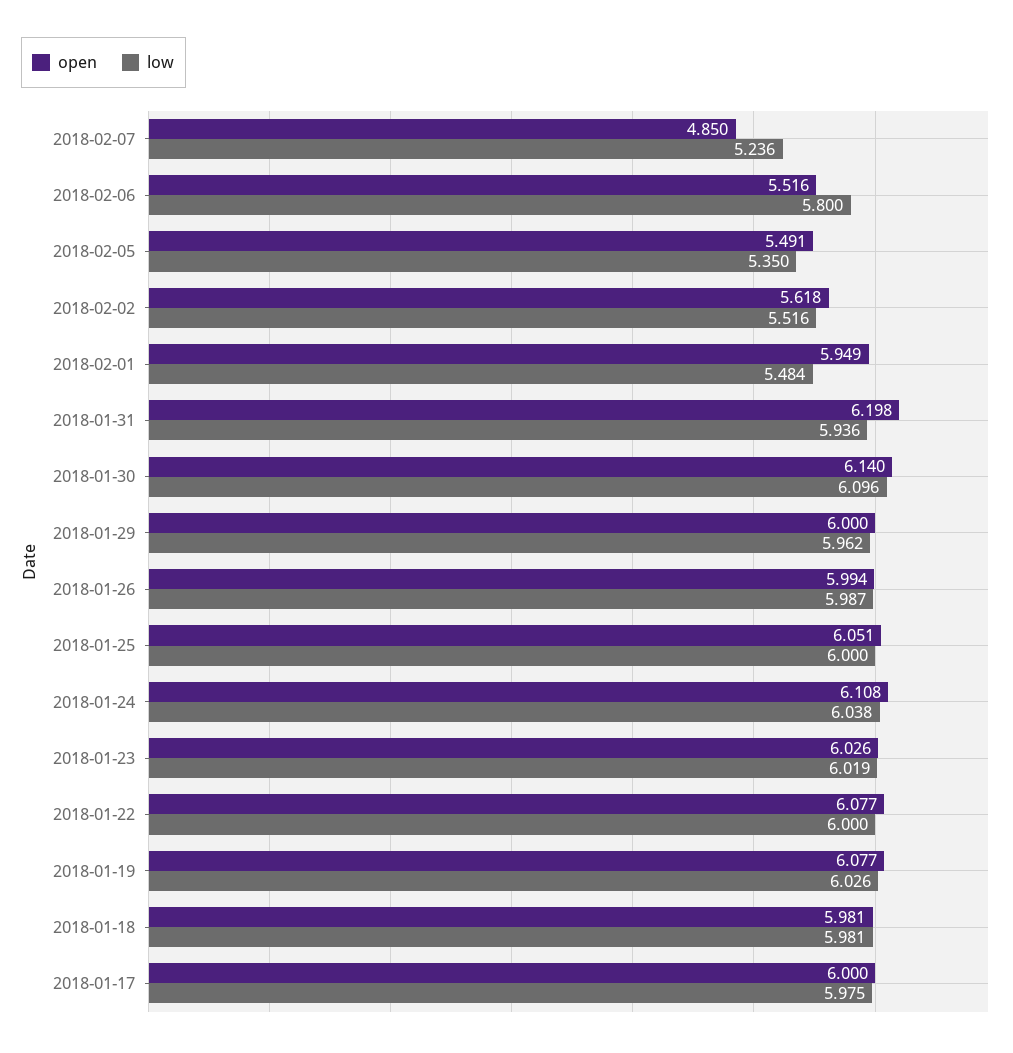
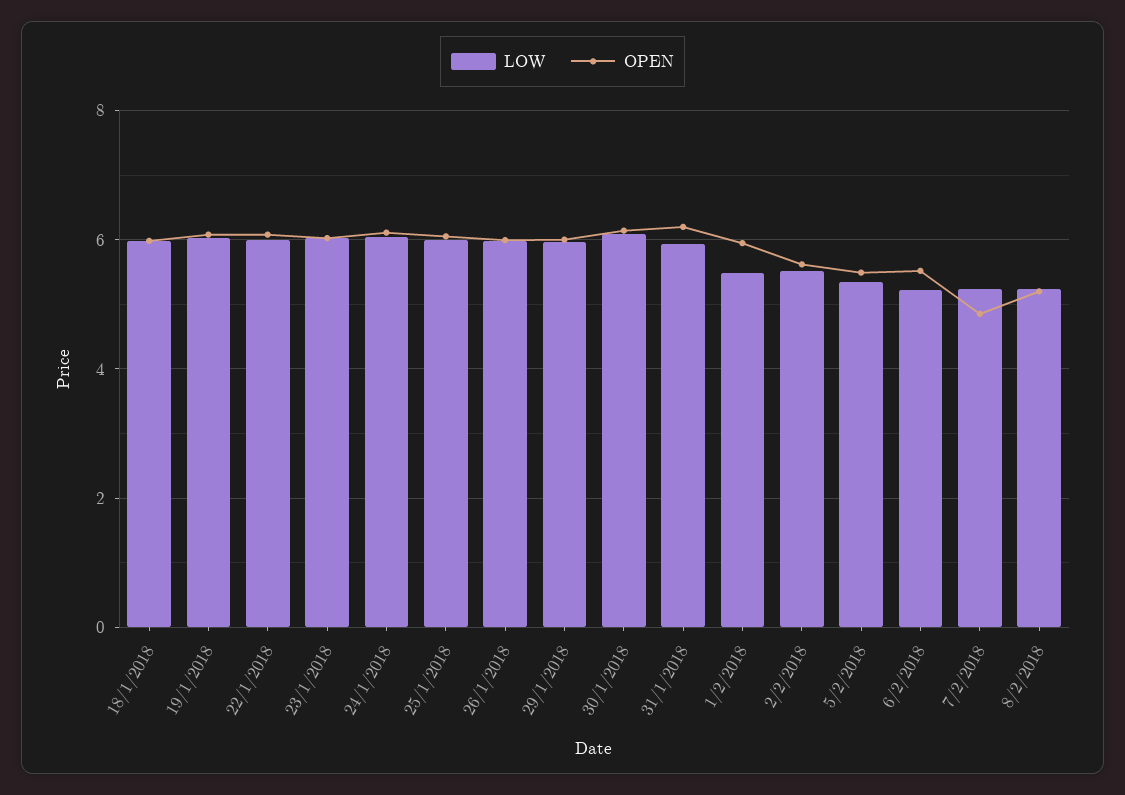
low, 2018-02-06: 5.8 -> 5.2
open, 2018-01-17: 6 -> none
low, 2018-01-17: 5.975 -> none
low, 8/2/2018: none -> 5.2
open, 8/2/2018: none -> 5.2

